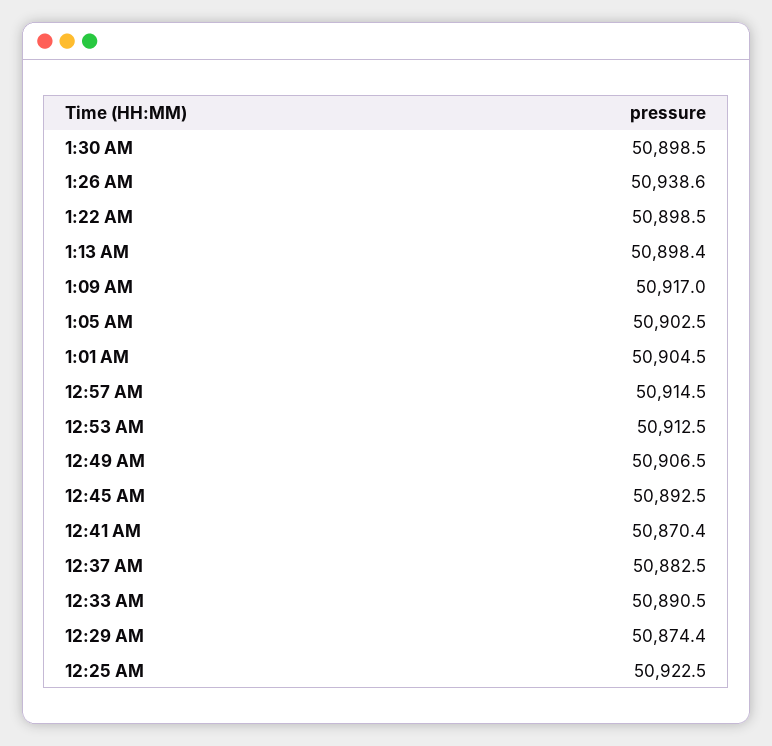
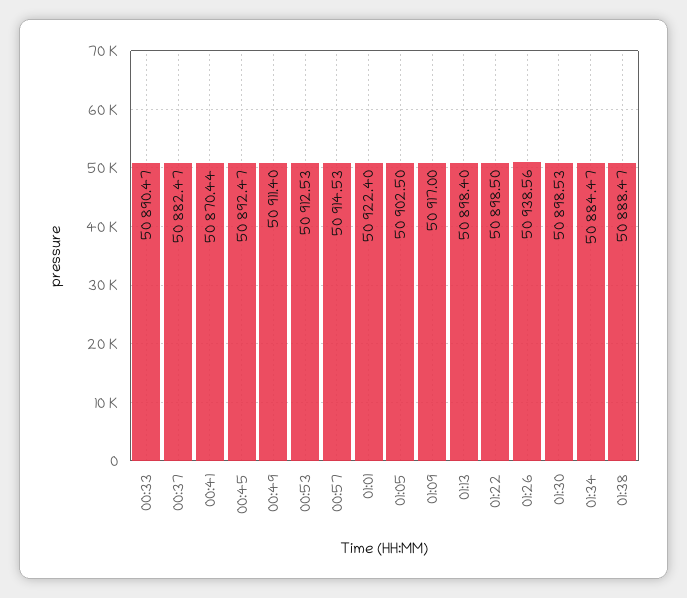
1:01 AM: 50904.5 -> 50922.4
12:49 AM: 50906.5 -> 50911.4
12:29 AM: 50874.4 -> none
12:25 AM: 50922.5 -> none
01:34: none -> 50884.47
01:38: none -> 50888.47

